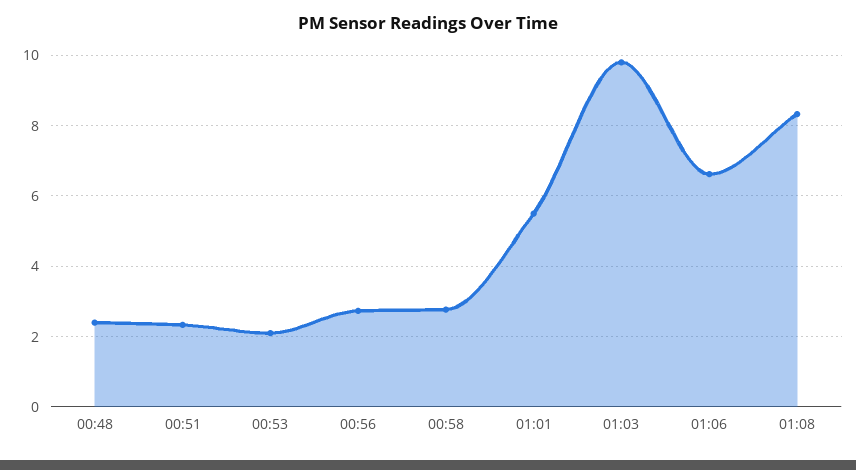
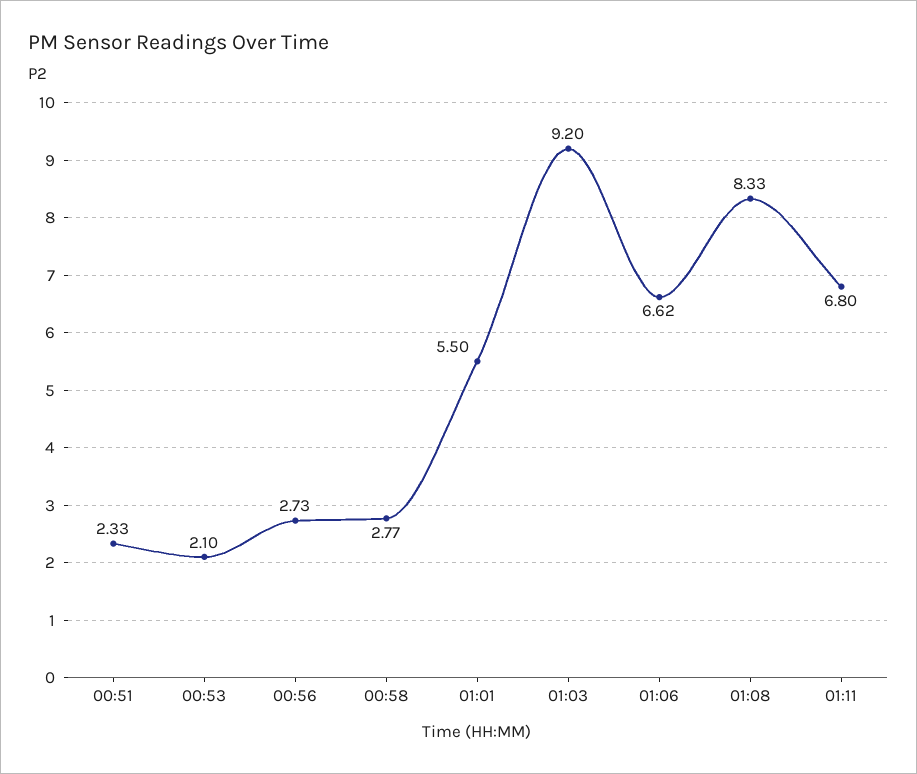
00:48: 2.4 -> none
01:03: 9.8 -> 9.2
01:11: none -> 6.8

